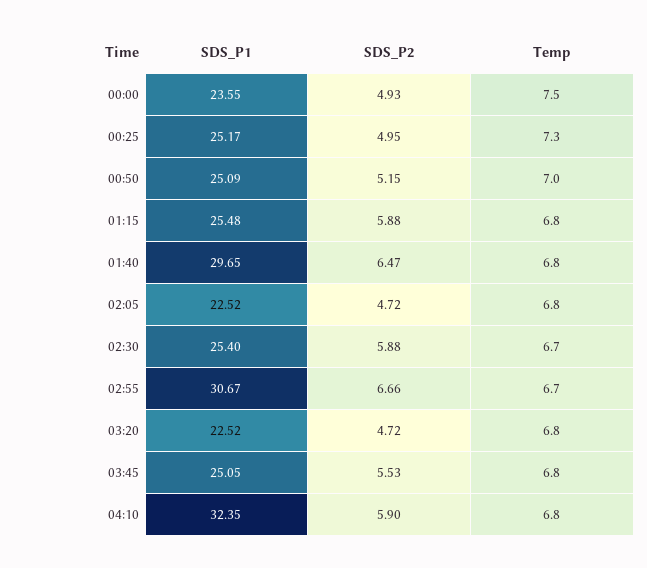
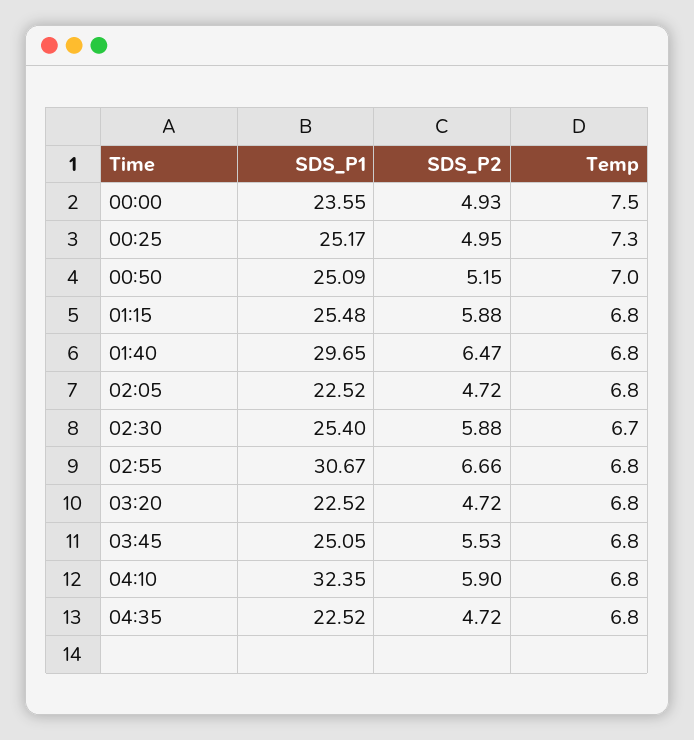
Temp, 02:55: 6.7 -> 6.8
SDS_P1, 04:35: none -> 22.52
SDS_P2, 04:35: none -> 4.72
Temp, 04:35: none -> 6.8

